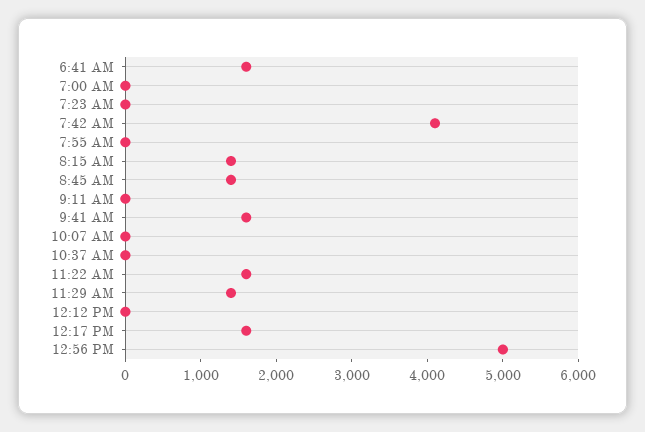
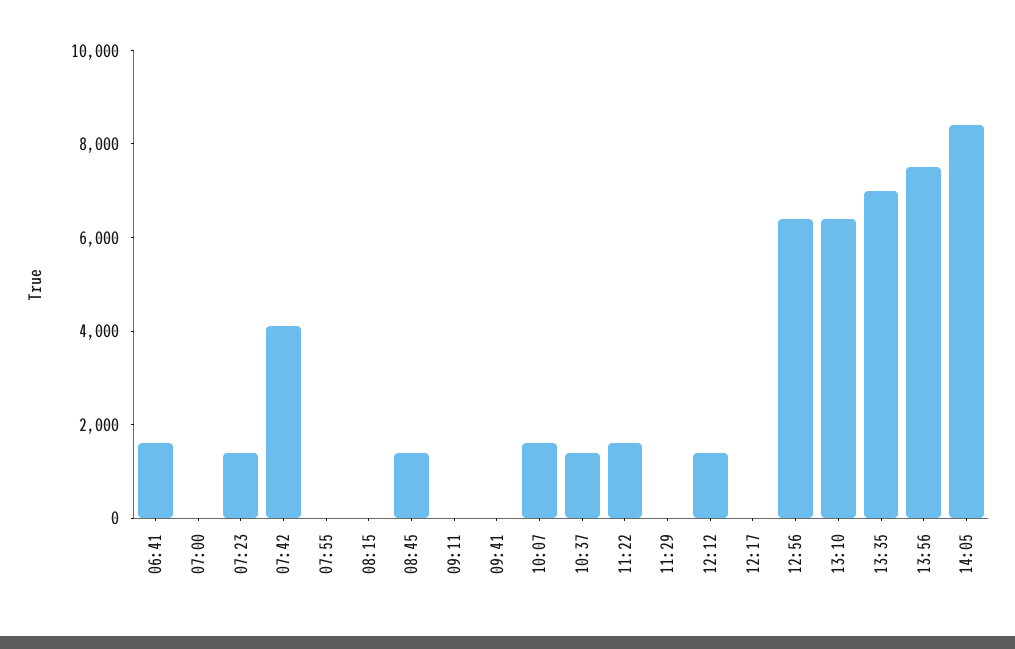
7:23 AM: 0 -> 1500
8:15 AM: 1400 -> 0
9:41 AM: 1600 -> 0
10:07 AM: 0 -> 1500
10:37 AM: 0 -> 1500
11:29 AM: 1400 -> 0
12:12 PM: 0 -> 1500
12:17 PM: 1600 -> 0
12:56 PM: 5000 -> 6500
13:10: none -> 6500
13:35: none -> 7000
13:56: none -> 7500
14:05: none -> 8500

